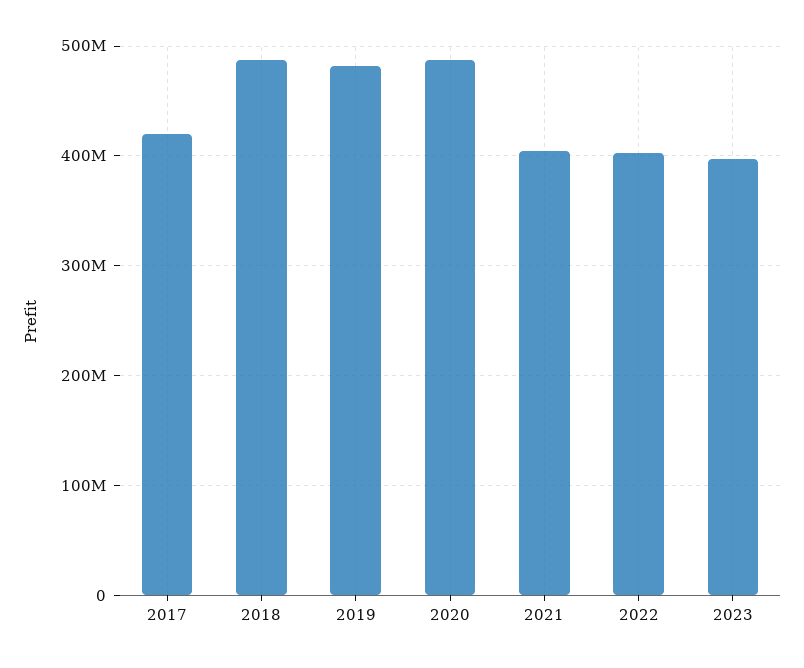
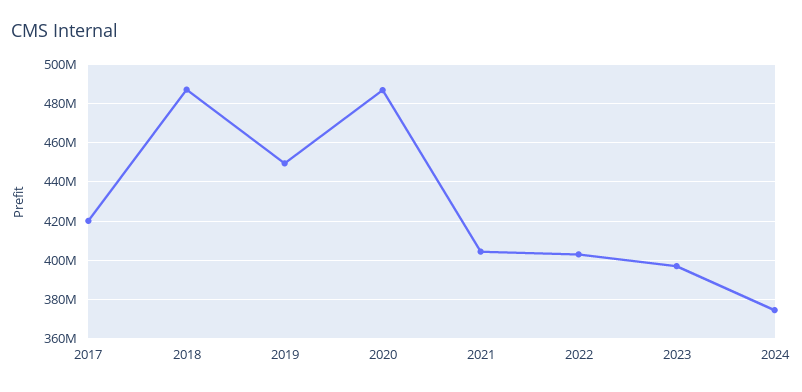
2019: 480000000 -> 450000000
2024: none -> 375000000

